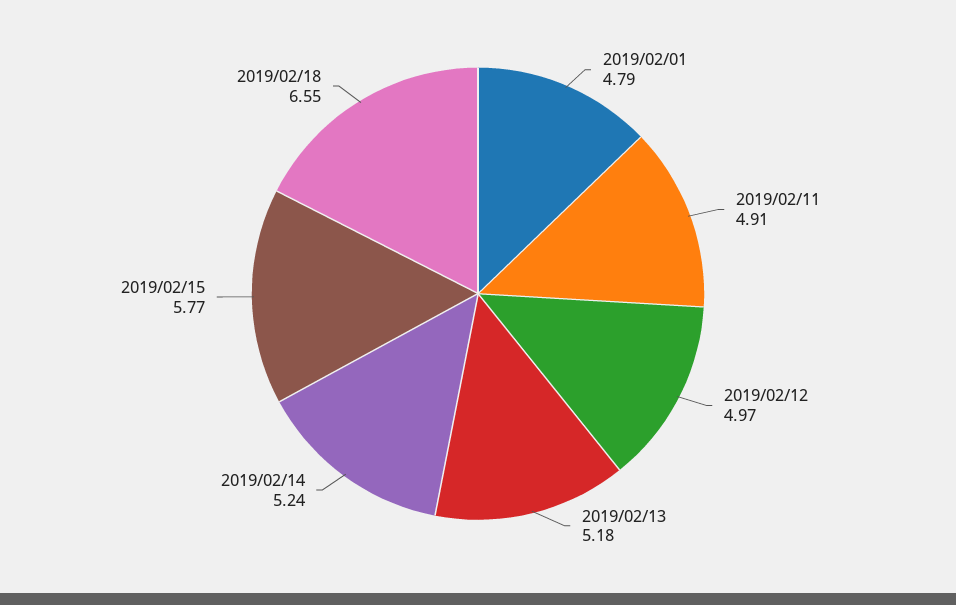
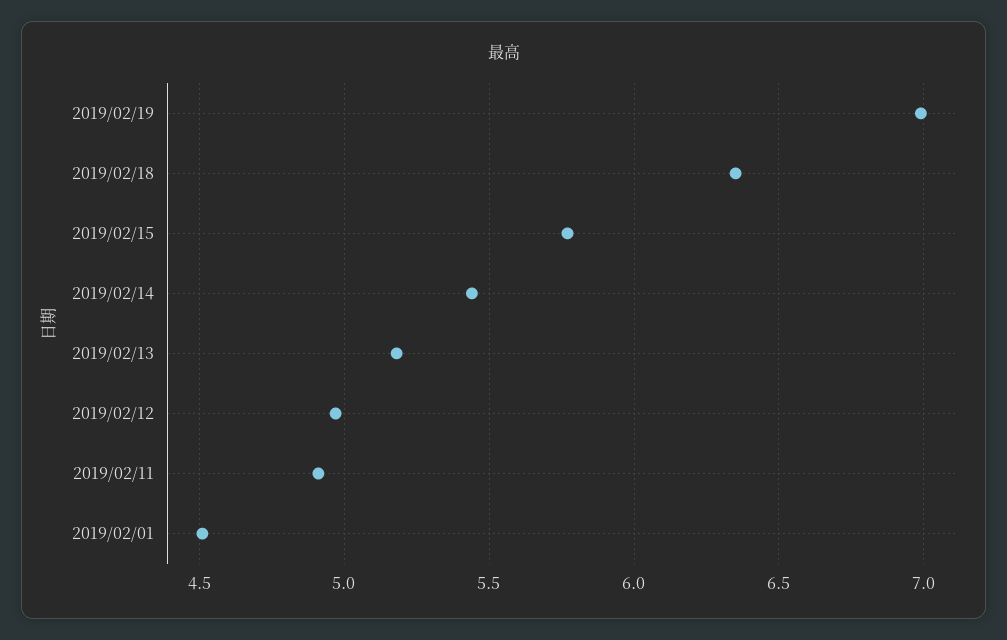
2019/02/01: 4.79 -> 4.5
2019/02/14: 5.24 -> 5.45
2019/02/18: 6.55 -> 6.35
2019/02/19: none -> 7

